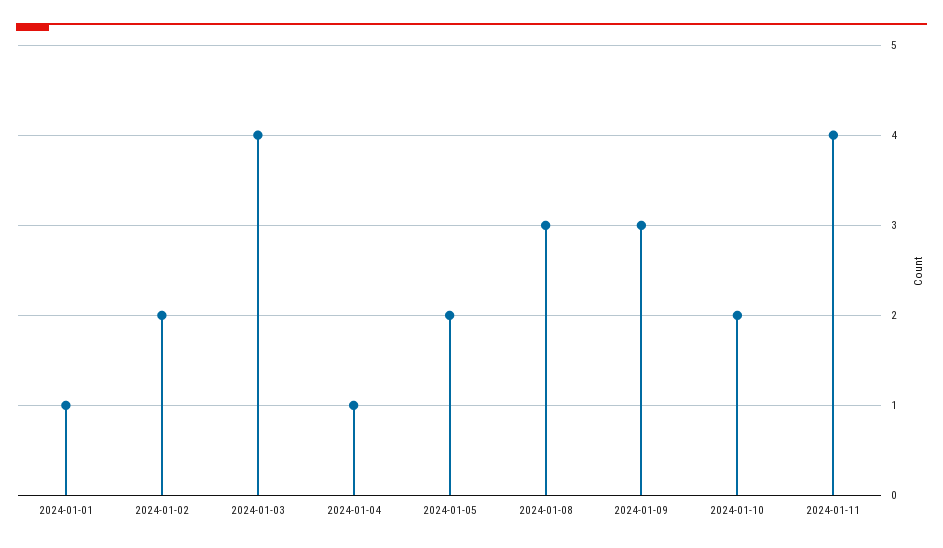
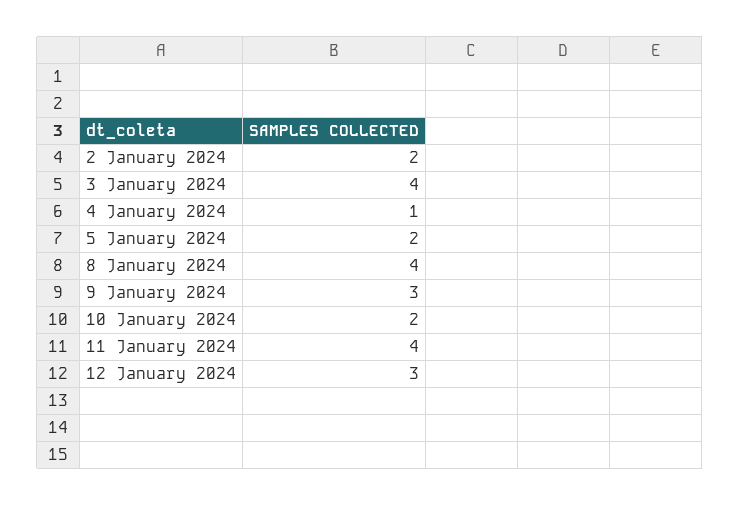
2024-01-01: 1 -> none
2024-01-08: 3 -> 4
12 January 2024: none -> 3

